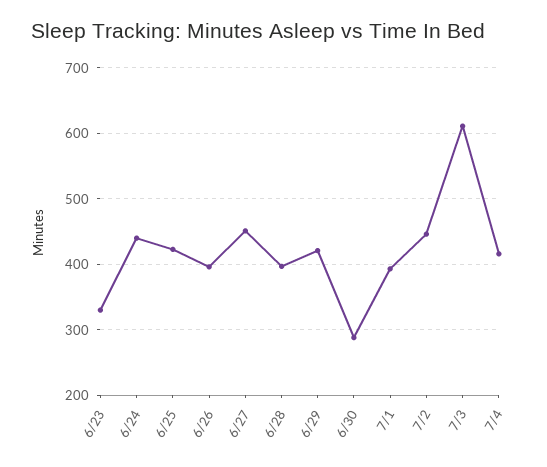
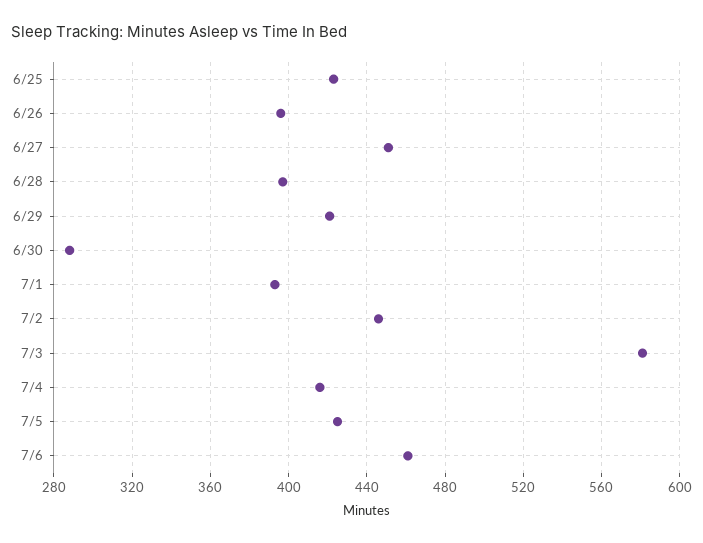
6/23: 330 -> none
6/24: 440 -> none
7/3: 610 -> 580
7/5: none -> 425
7/6: none -> 460

